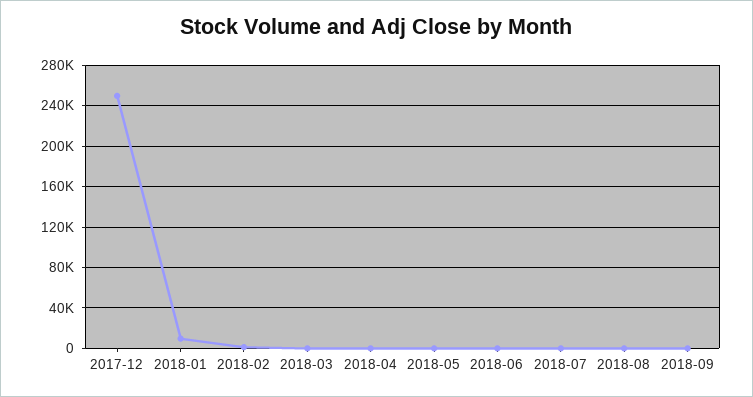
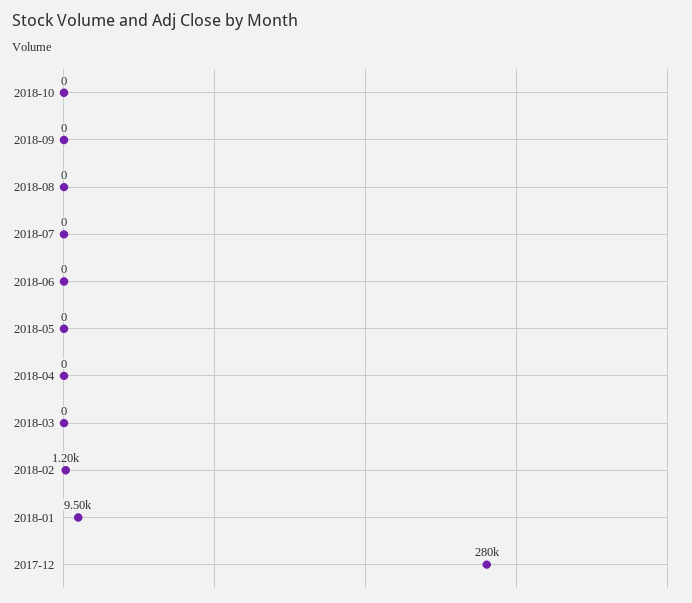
2017-12: 250000 -> 280000
2018-10: none -> 0

